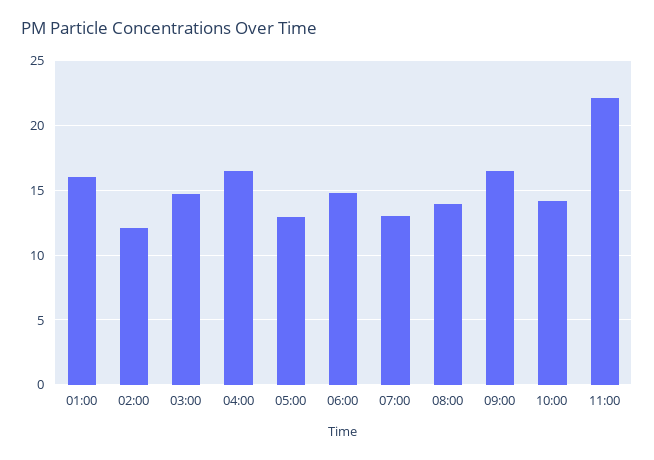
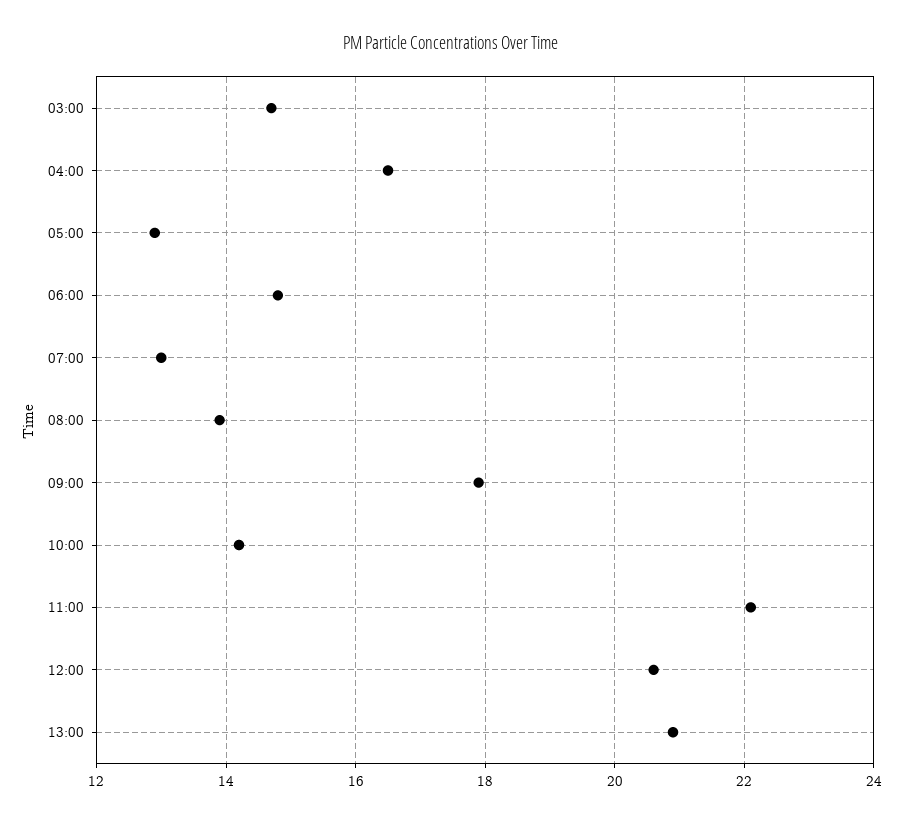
01:00: 16 -> none
02:00: 12 -> none
09:00: 16.5 -> 18
12:00: none -> 20.5
13:00: none -> 21

